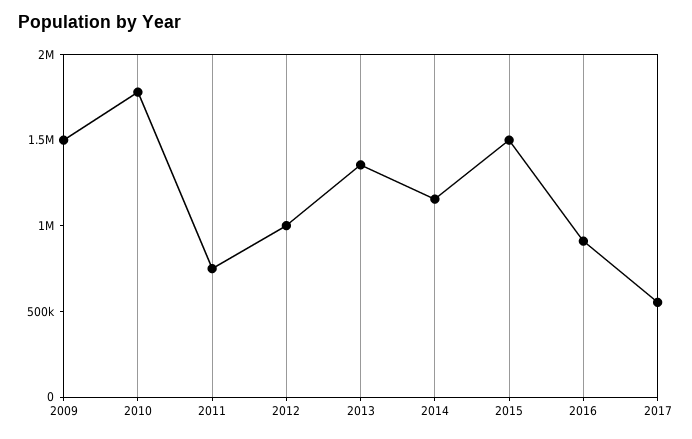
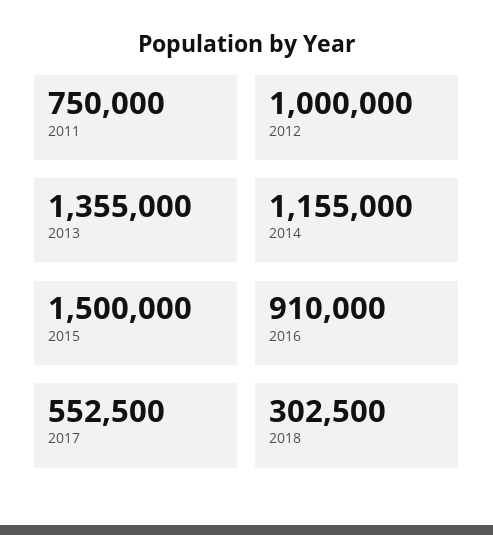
2009: 1500000 -> none
2010: 1800000 -> none
2018: none -> 302500

